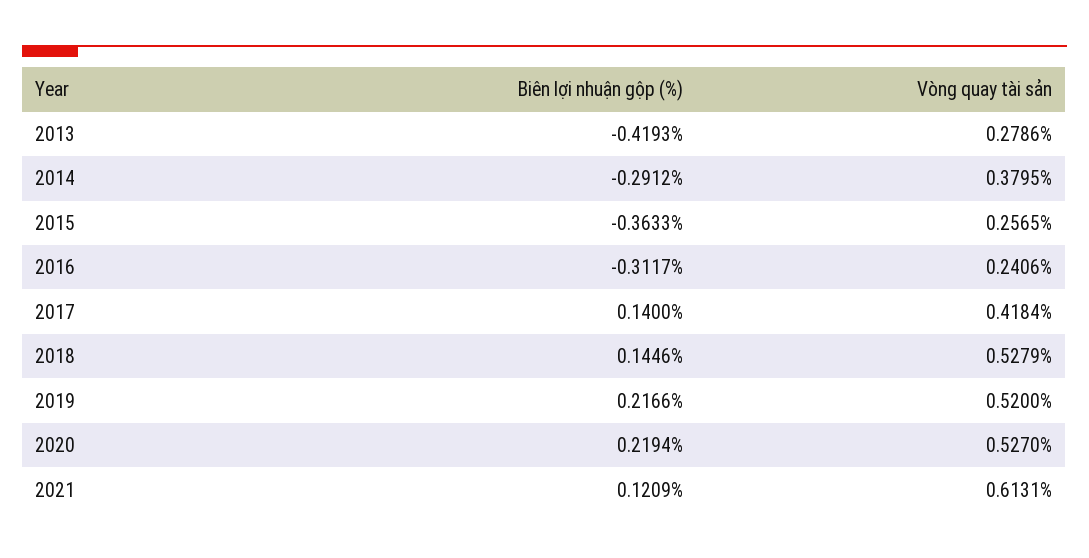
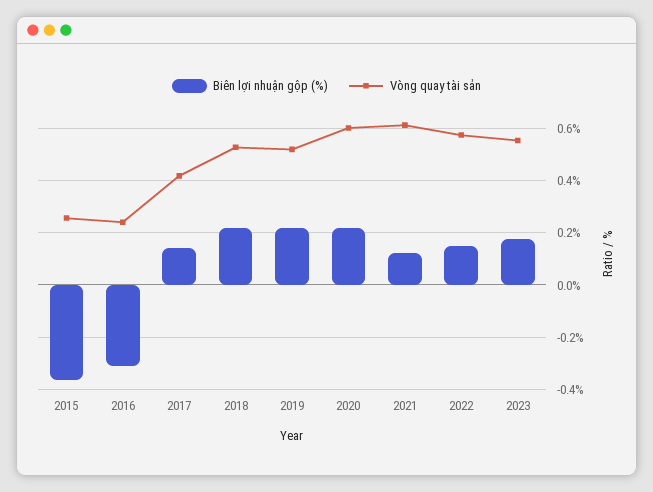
Biên lợi nhuận gộp (%), 2013: -0.4193 -> none
Vòng quay tài sản, 2013: 0.2786 -> none
Biên lợi nhuận gộp (%), 2014: -0.2912 -> none
Vòng quay tài sản, 2014: 0.3795 -> none
Biên lợi nhuận gộp (%), 2018: 0.1446 -> 0.225
Vòng quay tài sản, 2020: 0.527 -> 0.6
Biên lợi nhuận gộp (%), 2022: none -> 0.15
Vòng quay tài sản, 2022: none -> 0.575
Biên lợi nhuận gộp (%), 2023: none -> 0.175
Vòng quay tài sản, 2023: none -> 0.55

